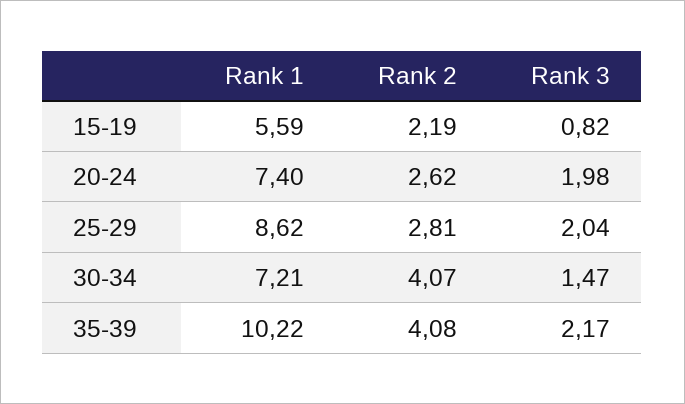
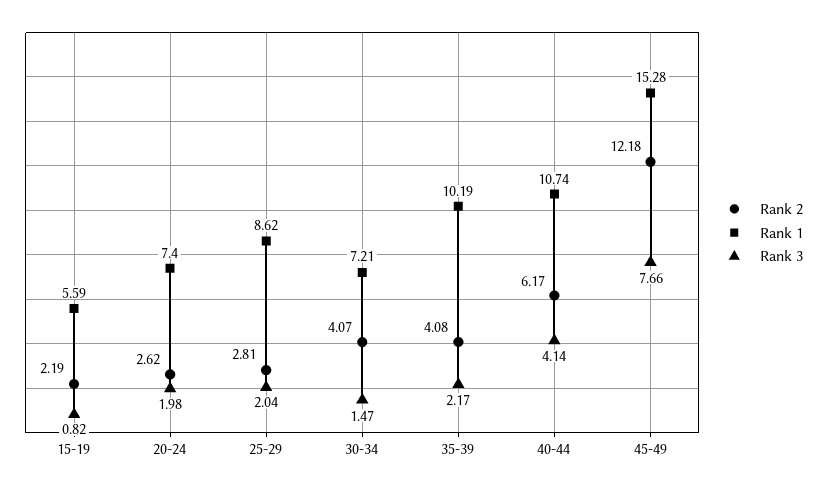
Rank 1, 35-39: 10.22 -> 10.19
Rank 2, 40-44: none -> 6.17
Rank 1, 40-44: none -> 10.74
Rank 3, 40-44: none -> 4.14
Rank 2, 45-49: none -> 12.18
Rank 1, 45-49: none -> 15.28
Rank 3, 45-49: none -> 7.66

